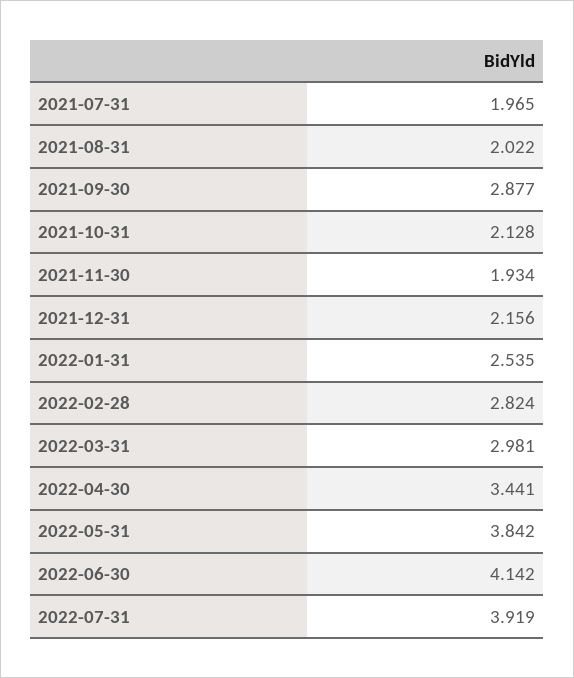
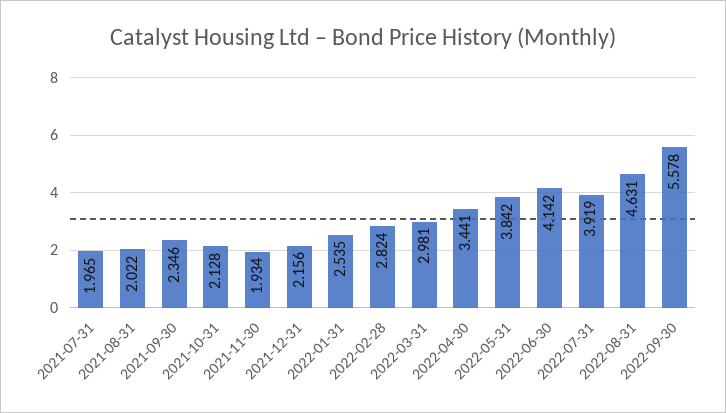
2021-09-30: 2.877 -> 2.346
2022-08-31: none -> 4.631
2022-09-30: none -> 5.578

